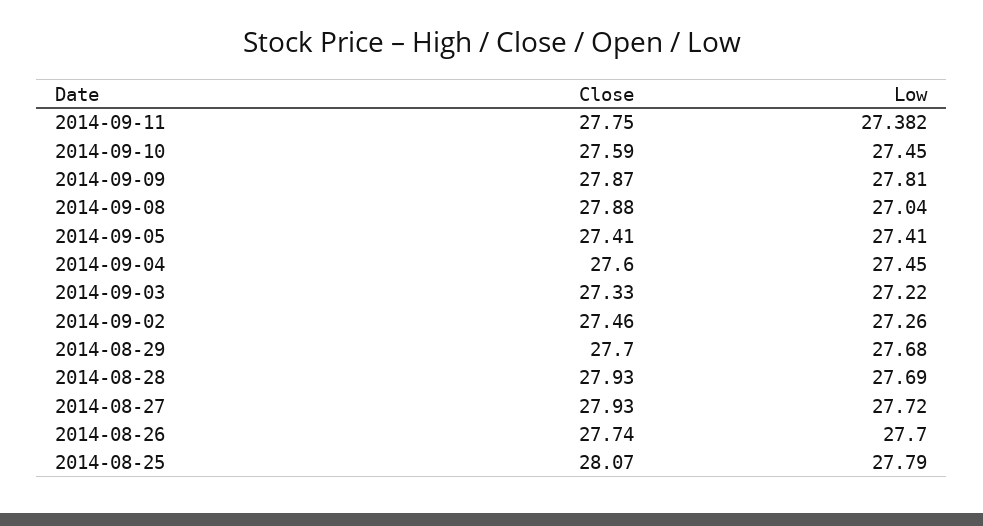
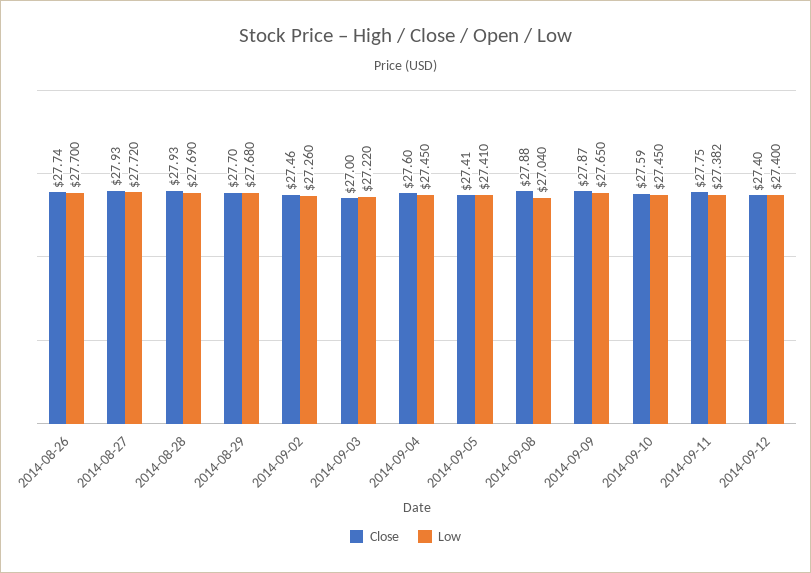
Low, 2014-09-09: 27.81 -> 27.65
Close, 2014-09-03: 27.33 -> 27
Close, 2014-08-25: 28.07 -> none
Low, 2014-08-25: 27.79 -> none
Close, 2014-09-12: none -> 27.4
Low, 2014-09-12: none -> 27.4

